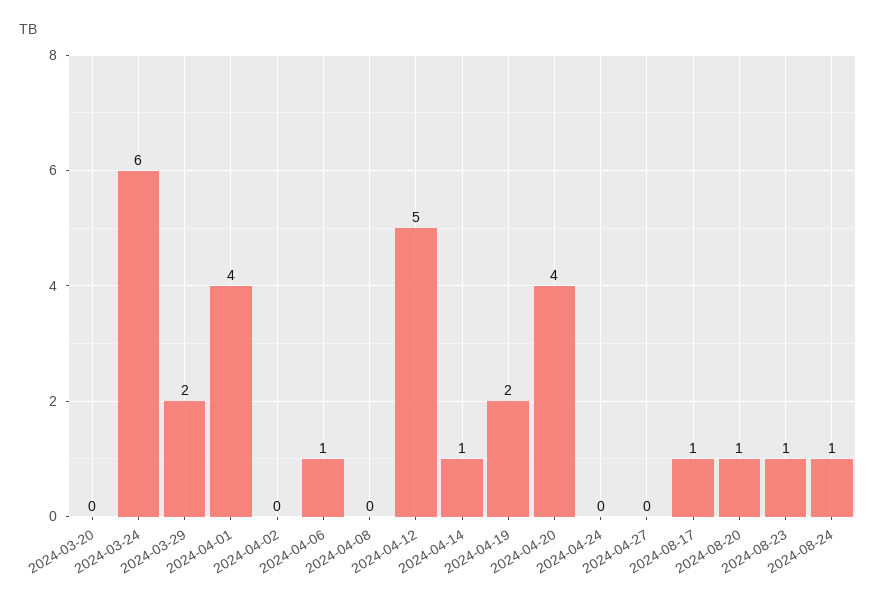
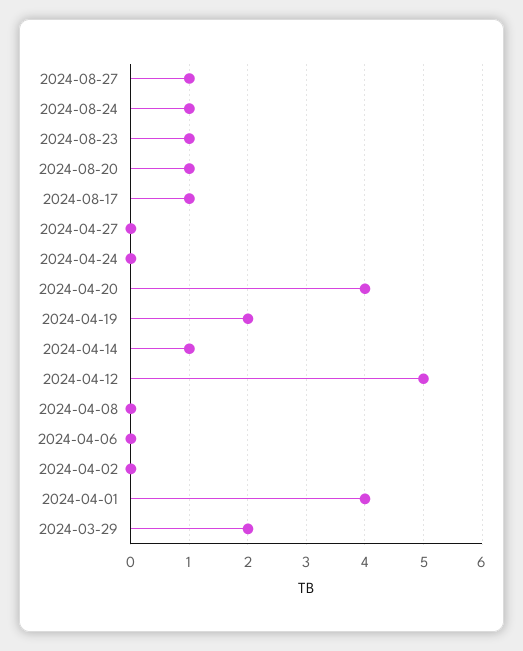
2024-03-20: 0 -> none
2024-03-24: 6 -> none
2024-04-06: 1 -> 0
2024-08-27: none -> 1

